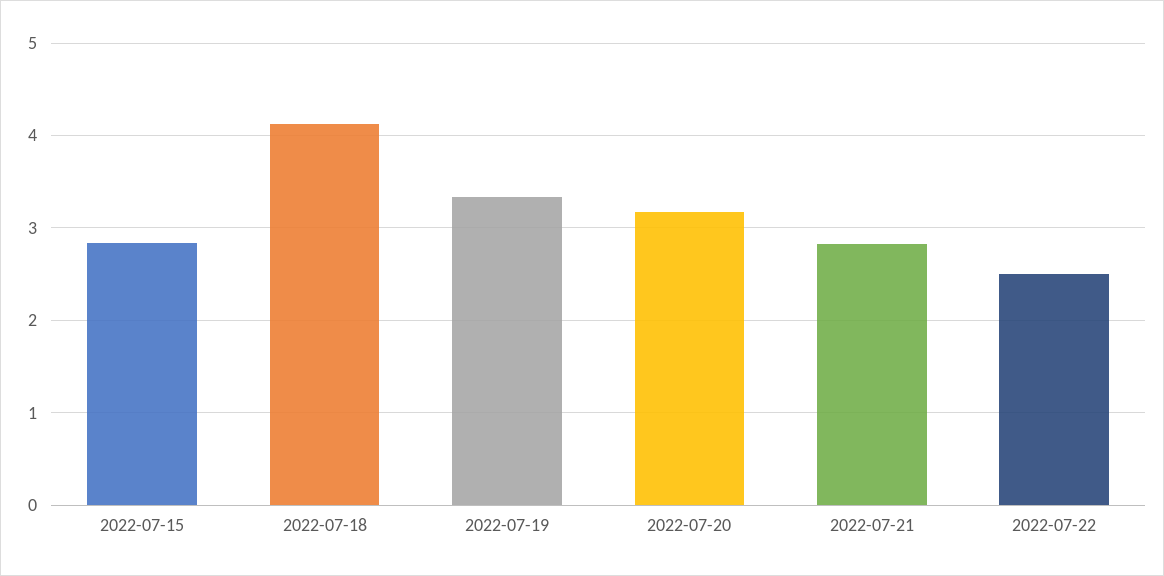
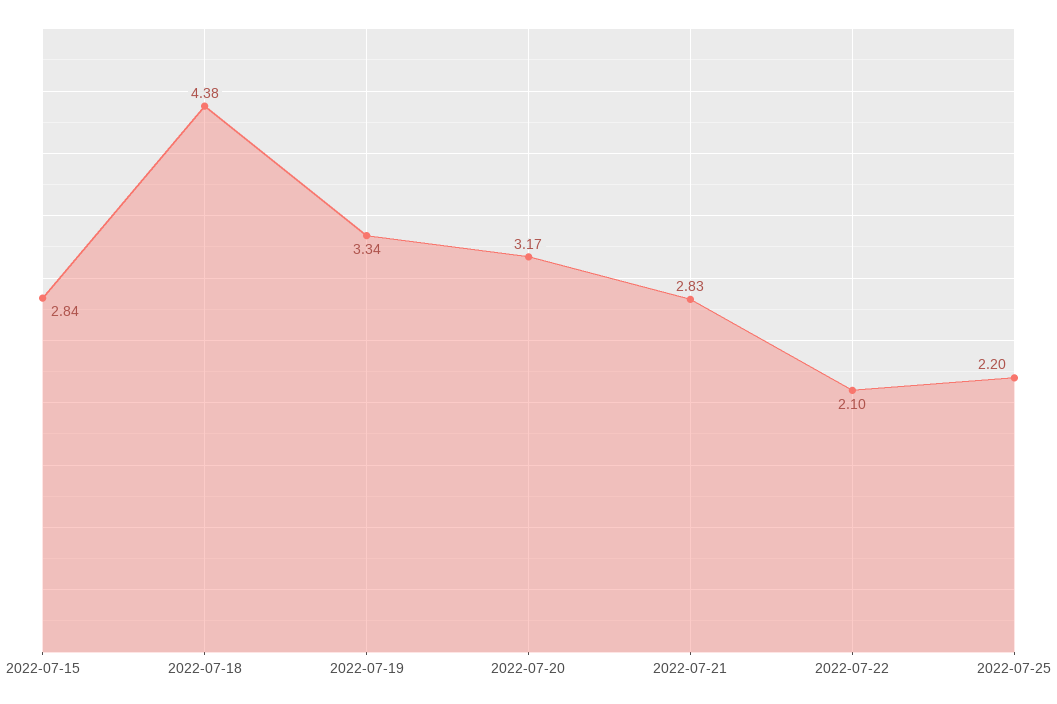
2022-07-18: 4.1 -> 4.38
2022-07-22: 2.5 -> 2.1
2022-07-25: none -> 2.2

